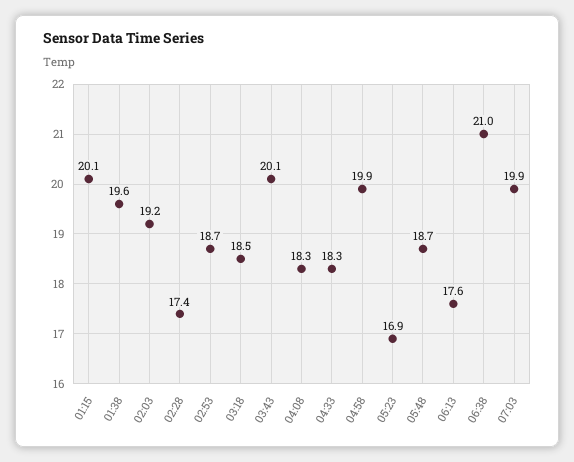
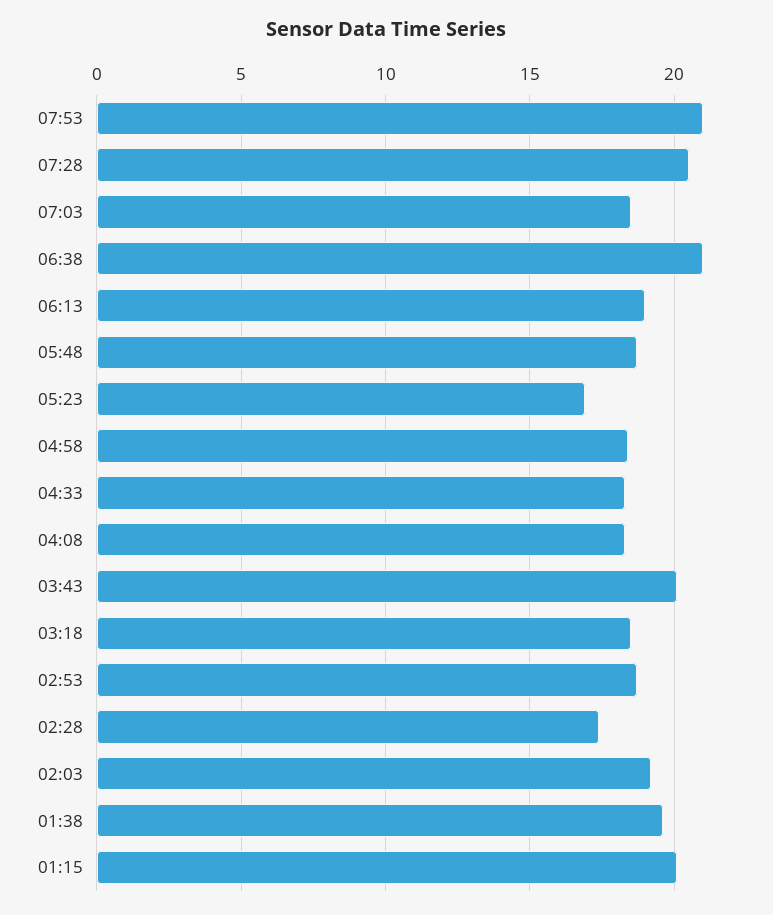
04:58: 19.9 -> 18.5
06:13: 17.6 -> 19
07:03: 19.9 -> 18.5
07:53: none -> 21
07:28: none -> 20.5

